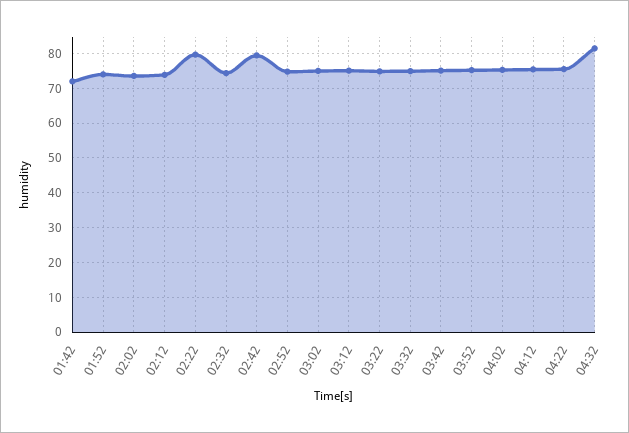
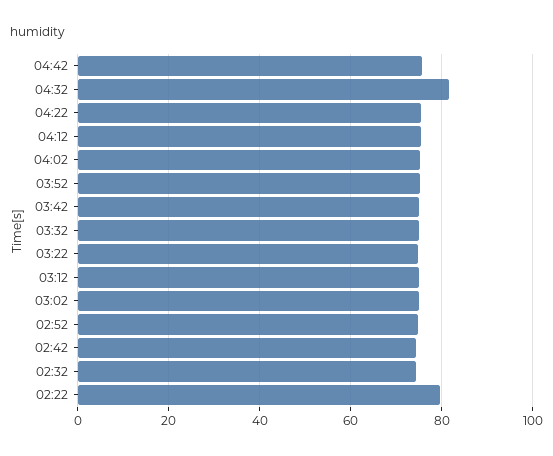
01:42: 72 -> none
01:52: 74 -> none
02:02: 74 -> none
02:12: 74 -> none
02:42: 80 -> 74
04:42: none -> 76

